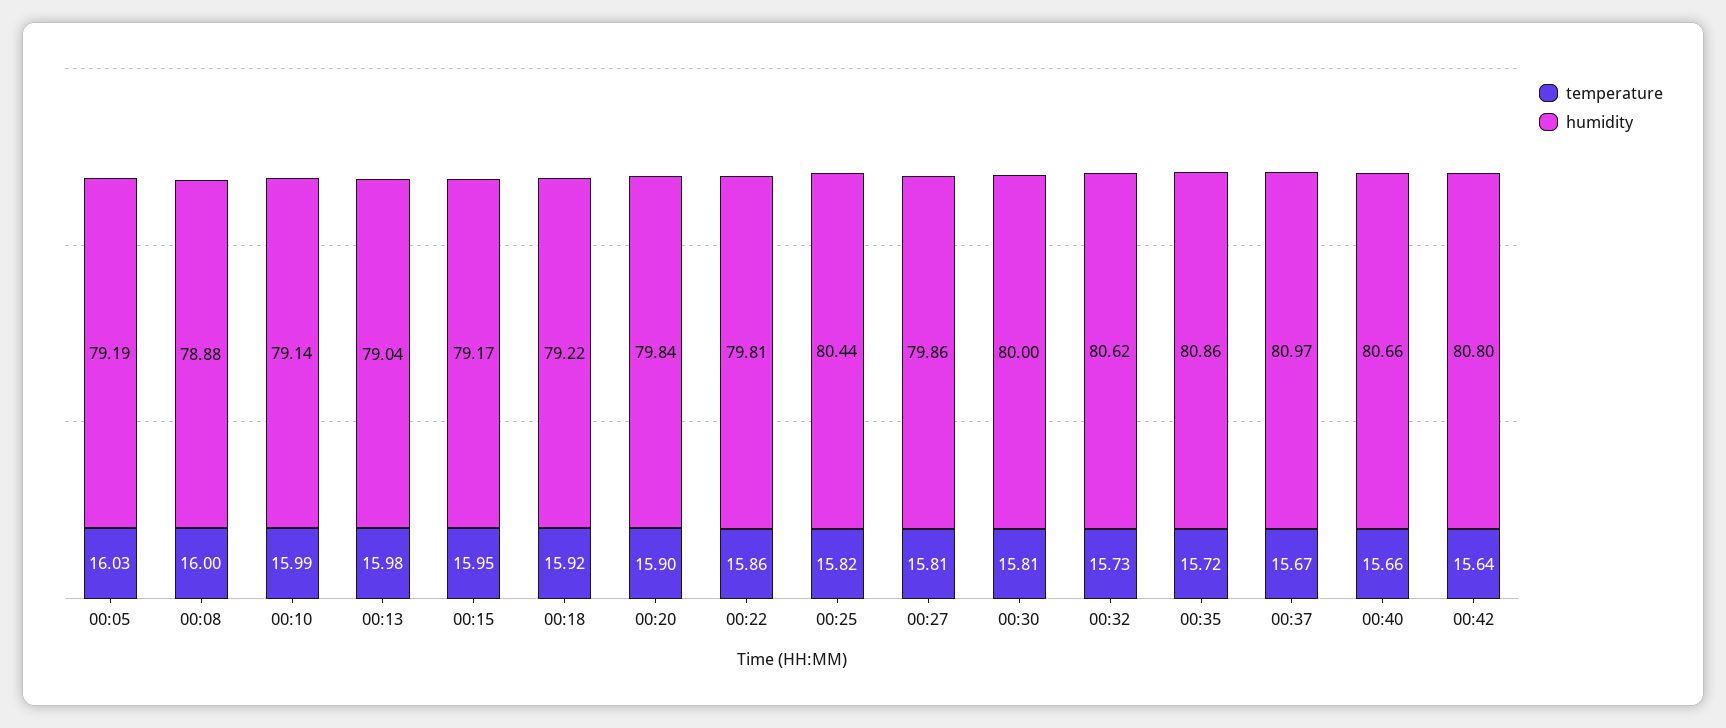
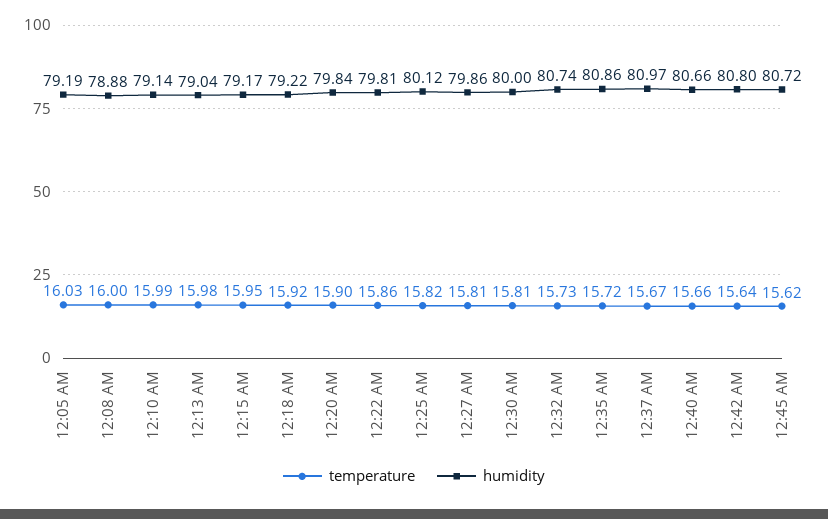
humidity, 00:25: 80.44 -> 80.12
humidity, 00:32: 80.62 -> 80.74
temperature, 12:45 AM: none -> 15.62
humidity, 12:45 AM: none -> 80.72

